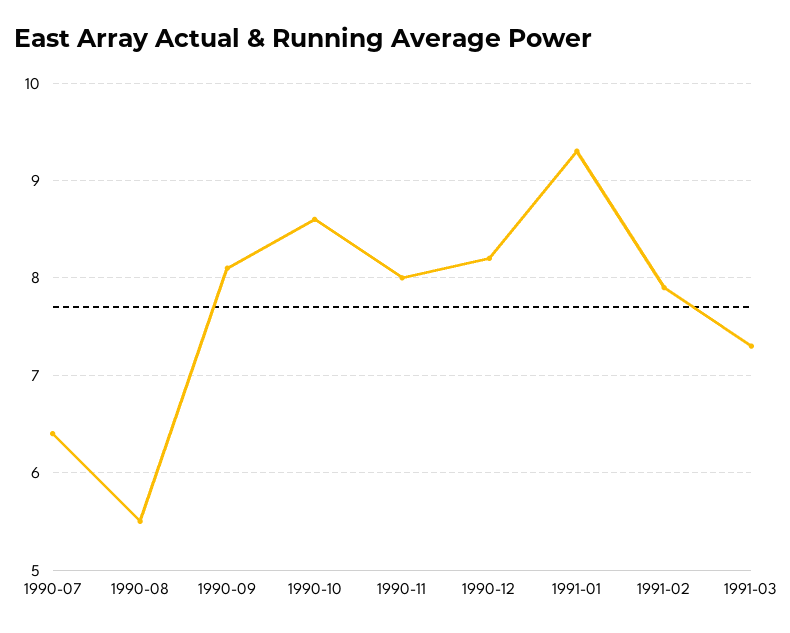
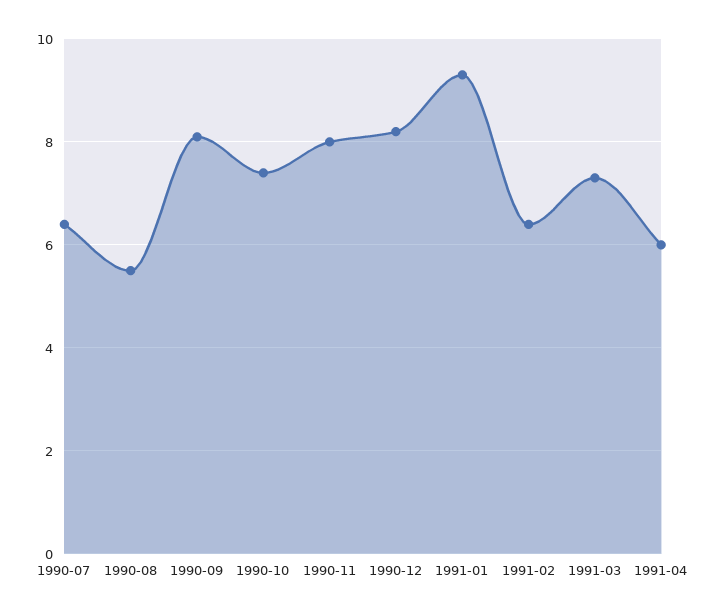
1990-10: 8.6 -> 7.5
1991-02: 7.9 -> 6.5
1991-04: none -> 6

